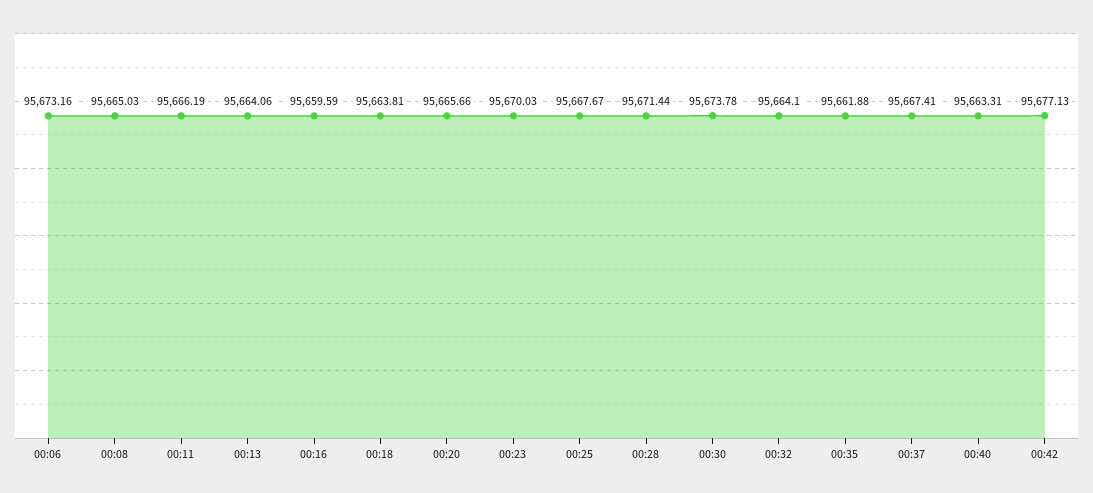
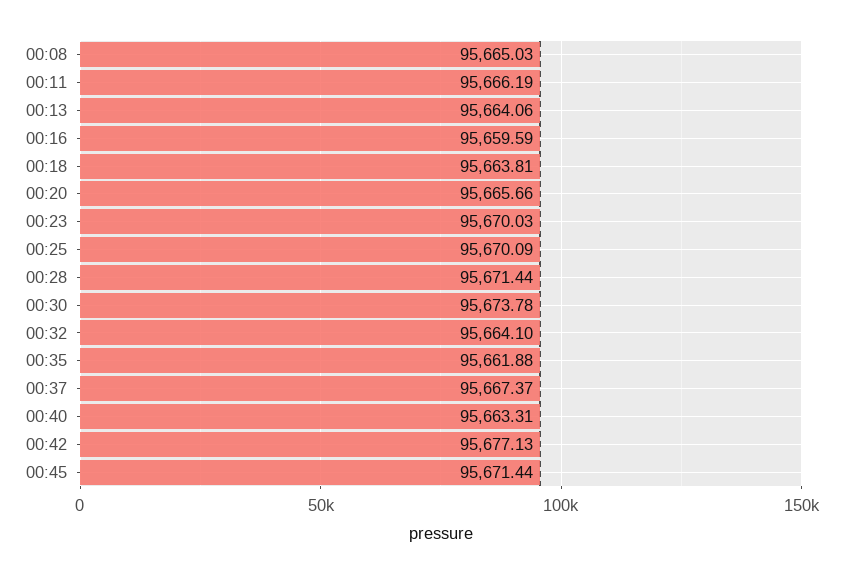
00:06: 95673.16 -> none
00:25: 95667.67 -> 95670.09
00:37: 95667.41 -> 95667.37
00:45: none -> 95671.44

